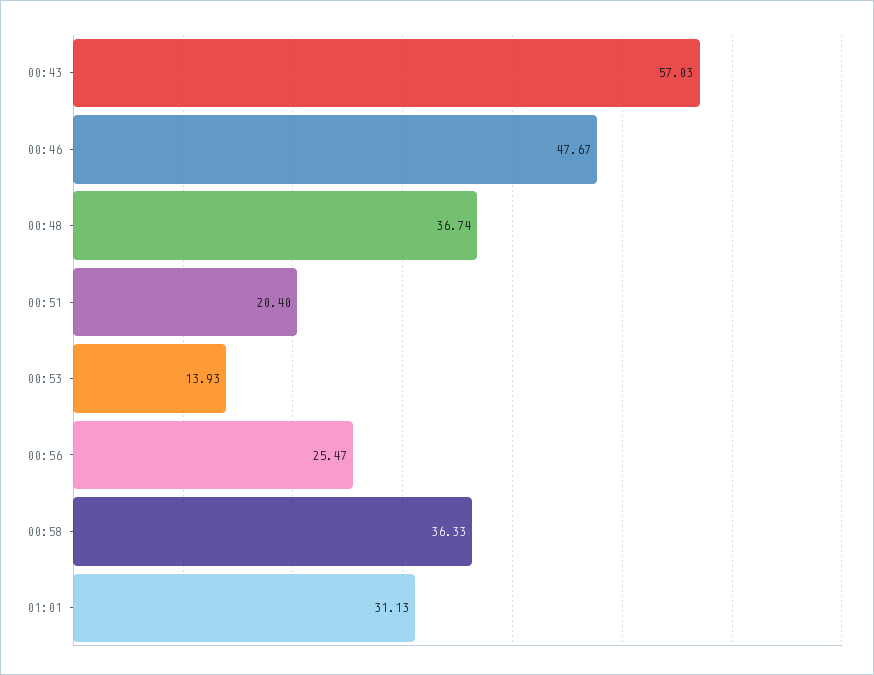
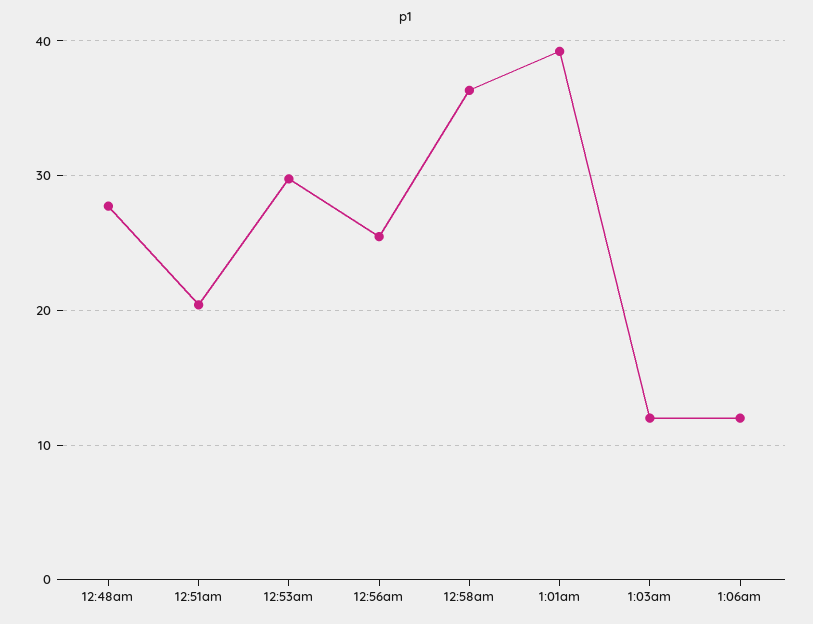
00:43: 57.03 -> none
00:46: 47.67 -> none
00:48: 36.74 -> 28
00:53: 13.93 -> 30
01:01: 31.13 -> 39
1:03am: none -> 12
1:06am: none -> 12

